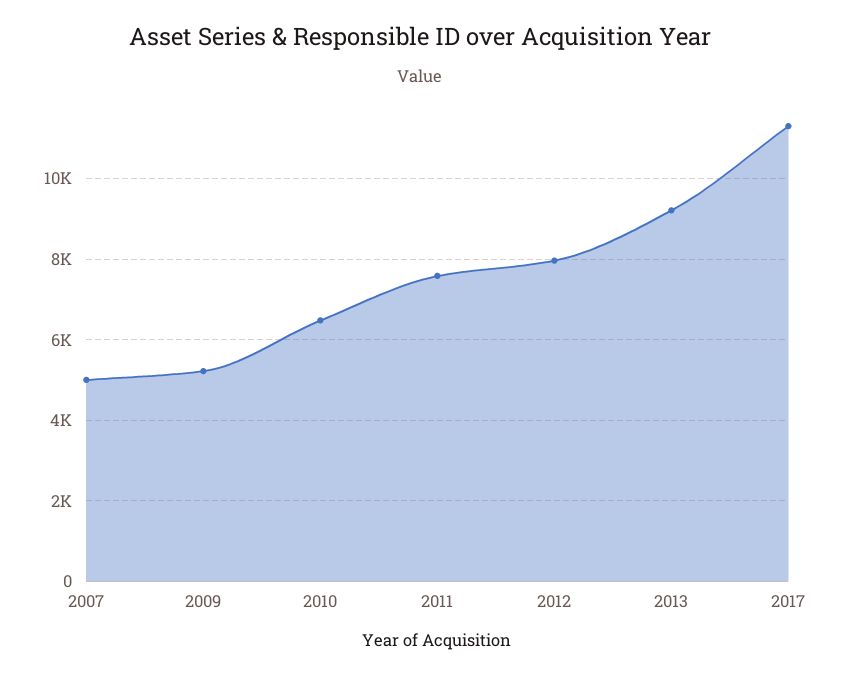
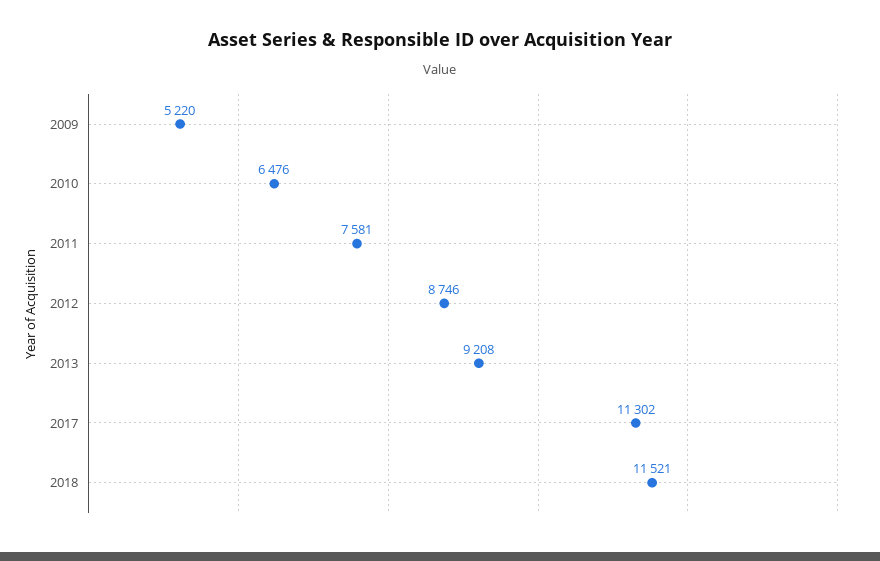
2007: 5000 -> none
2012: 8000 -> 8746
2018: none -> 11521

